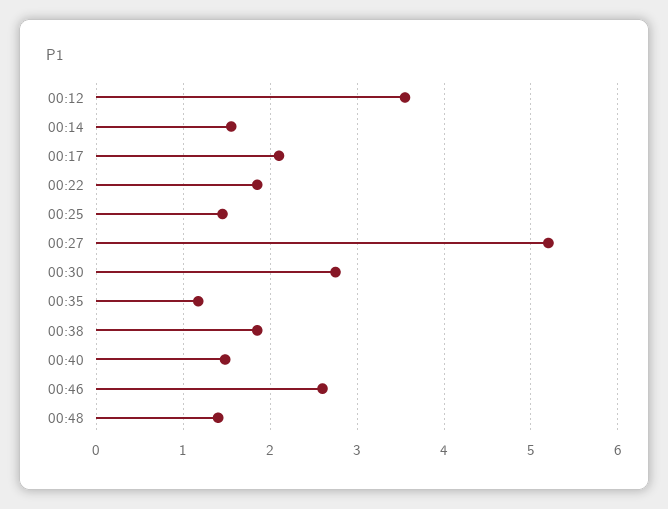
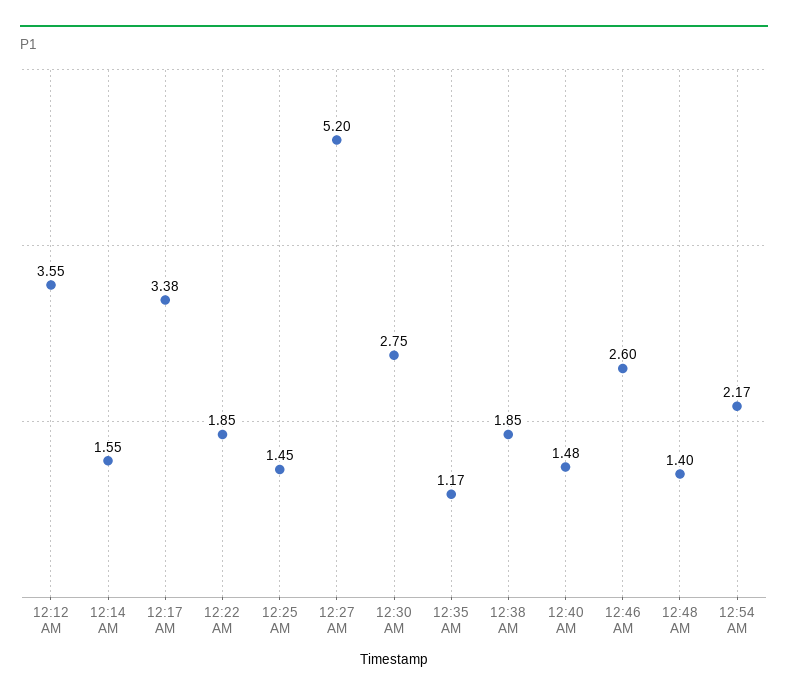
00:17: 2.1 -> 3.38
12:54 AM: none -> 2.17

